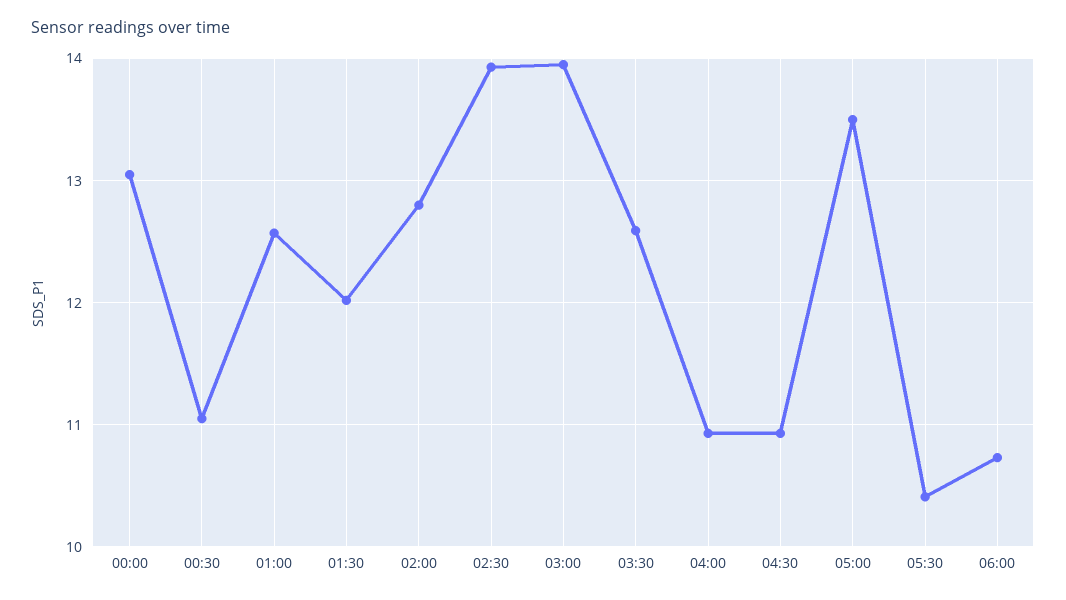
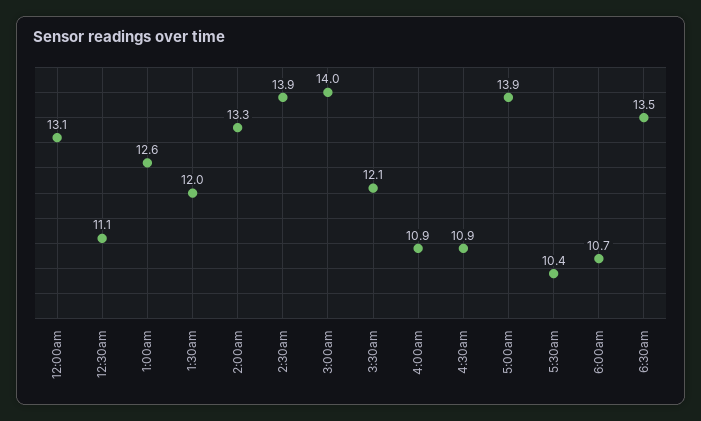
02:00: 12.8 -> 13.3
03:30: 12.6 -> 12.1
05:00: 13.5 -> 13.9
6:30am: none -> 13.5

